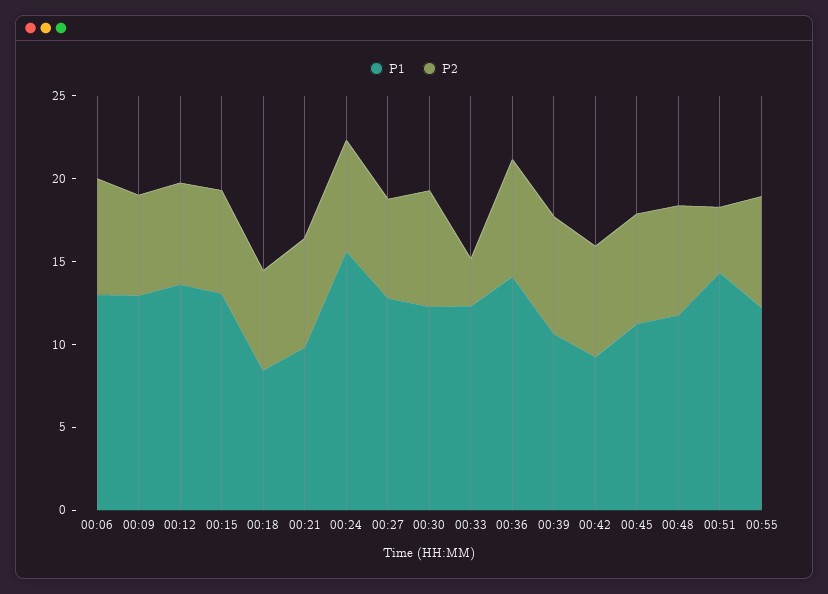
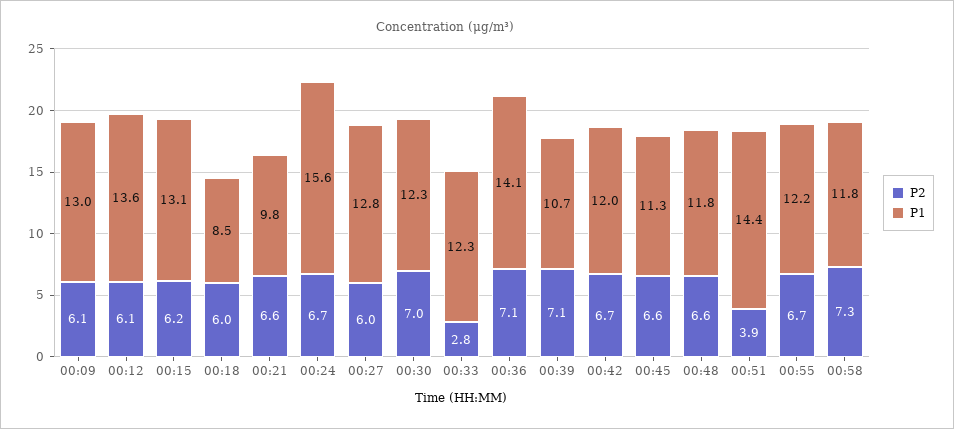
P1, 00:06: 13 -> none
P2, 00:06: 7 -> none
P1, 00:42: 9 -> 12
P2, 00:58: none -> 7.3
P1, 00:58: none -> 11.8

